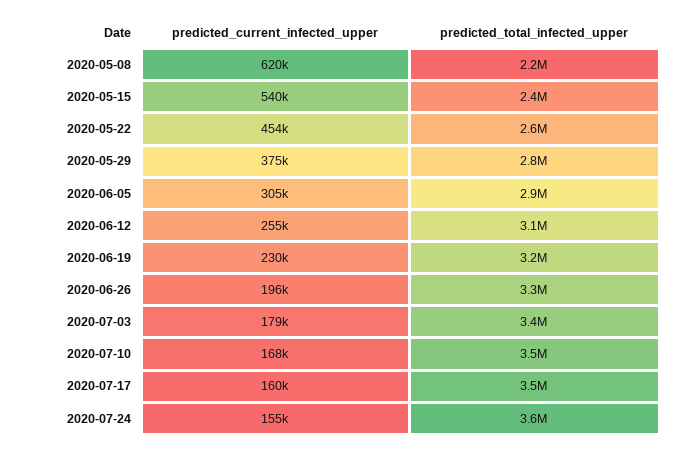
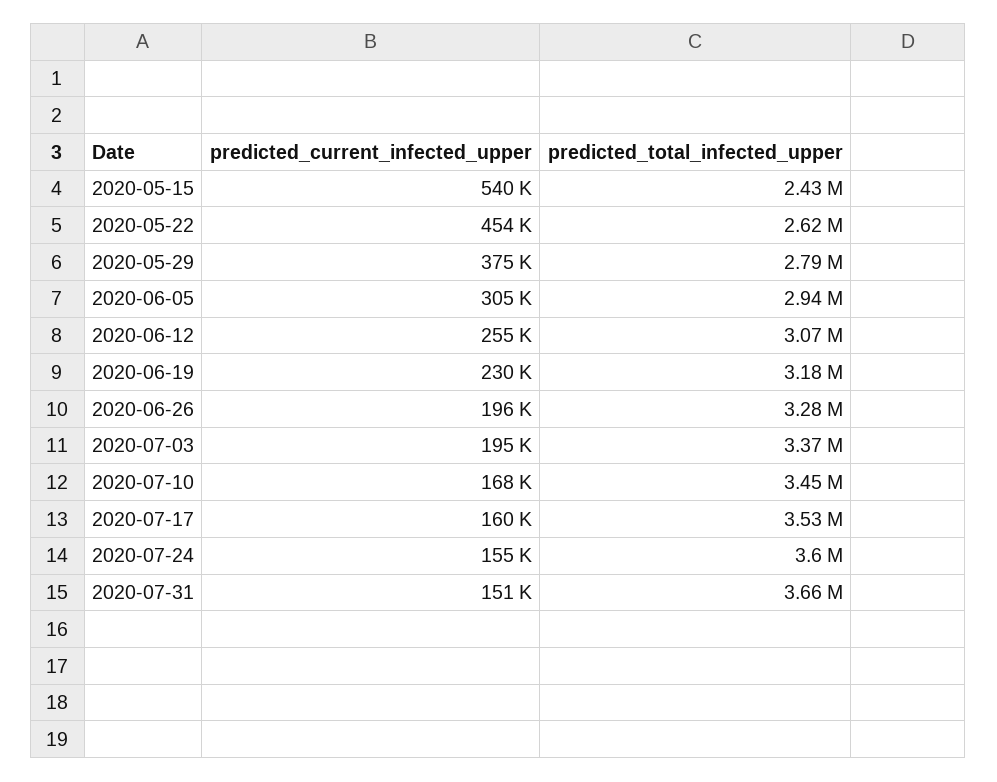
predicted_current_infected_upper, 2020-05-08: 620000 -> none
predicted_total_infected_upper, 2020-05-08: 2200000 -> none
predicted_current_infected_upper, 2020-07-03: 179000 -> 195000
predicted_current_infected_upper, 2020-07-31: none -> 151000
predicted_total_infected_upper, 2020-07-31: none -> 3660000

